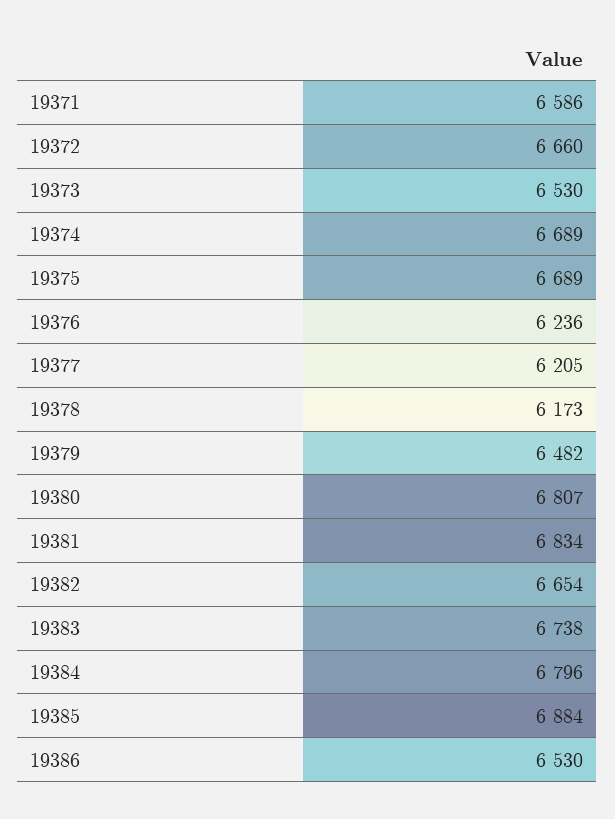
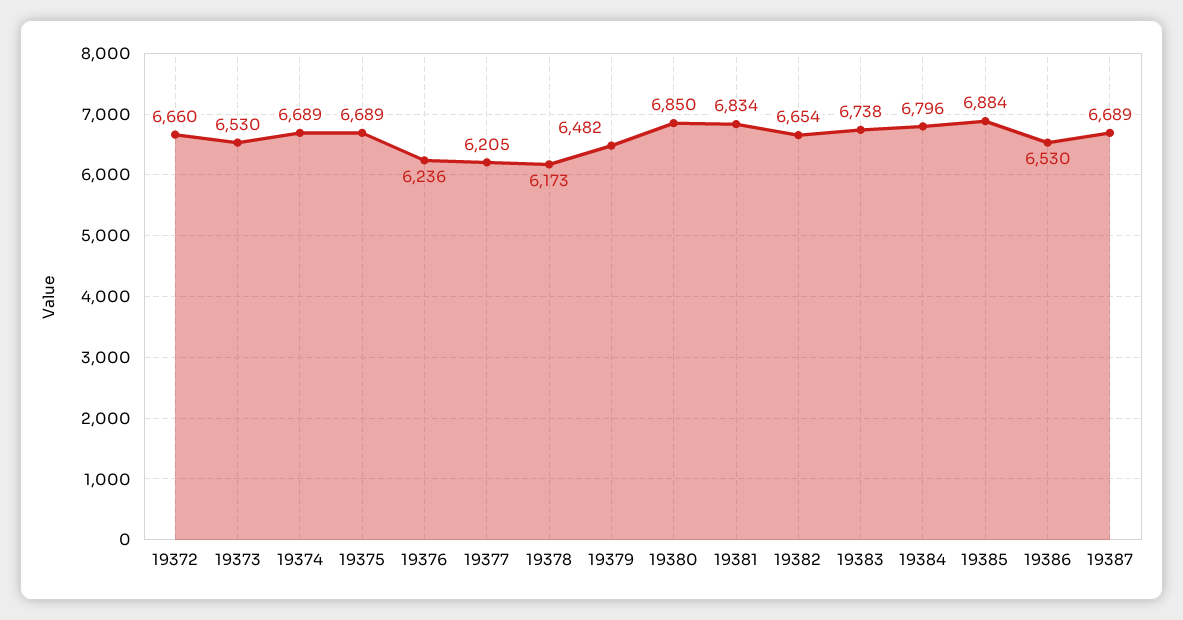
19371: 6586 -> none
19380: 6807 -> 6850
19387: none -> 6689

